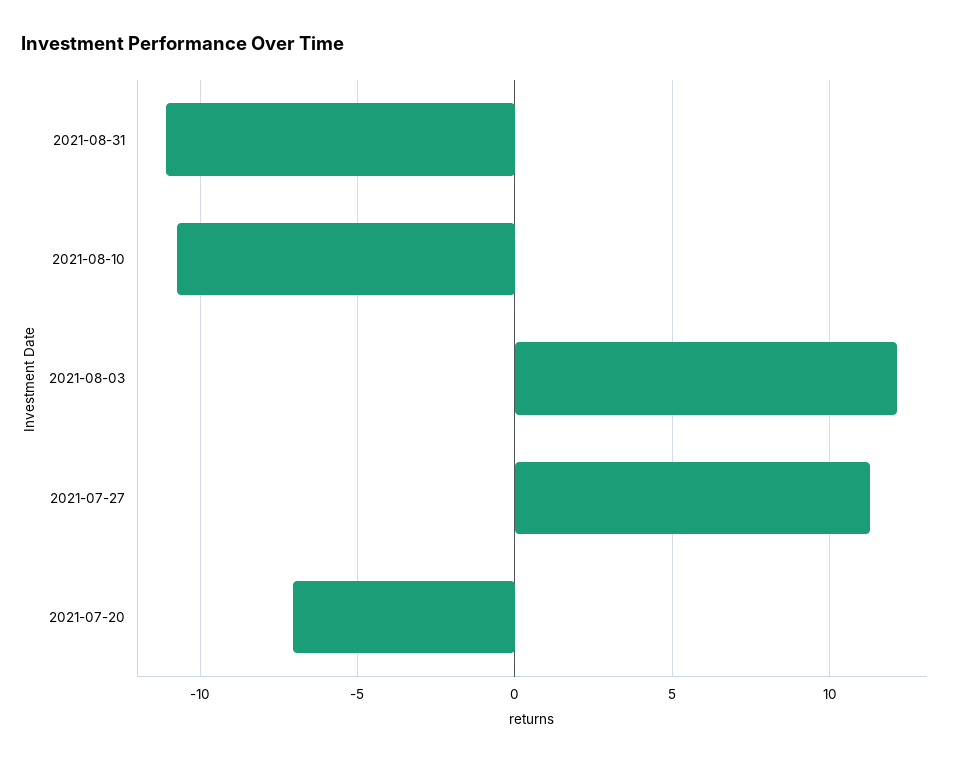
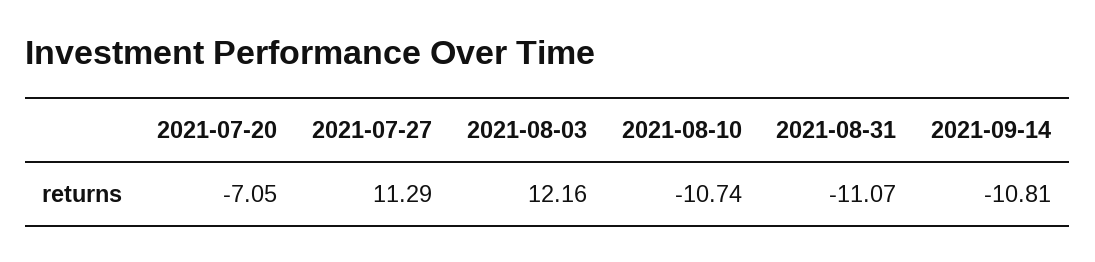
2021-09-14: none -> -10.81

